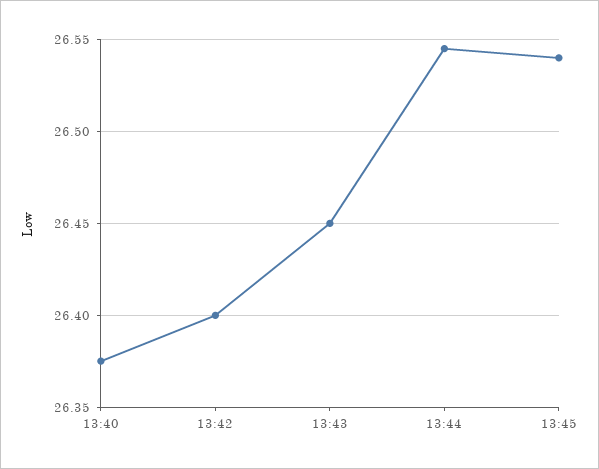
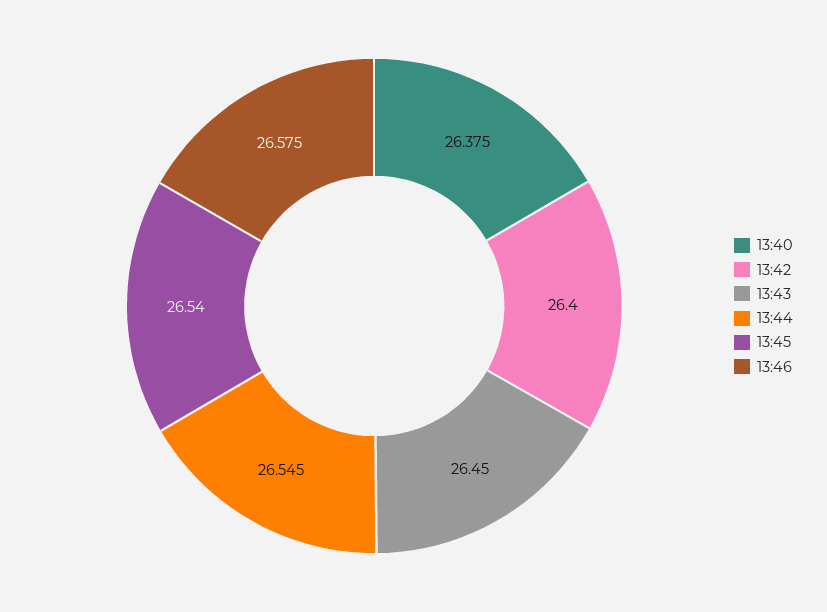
13:46: none -> 26.575

